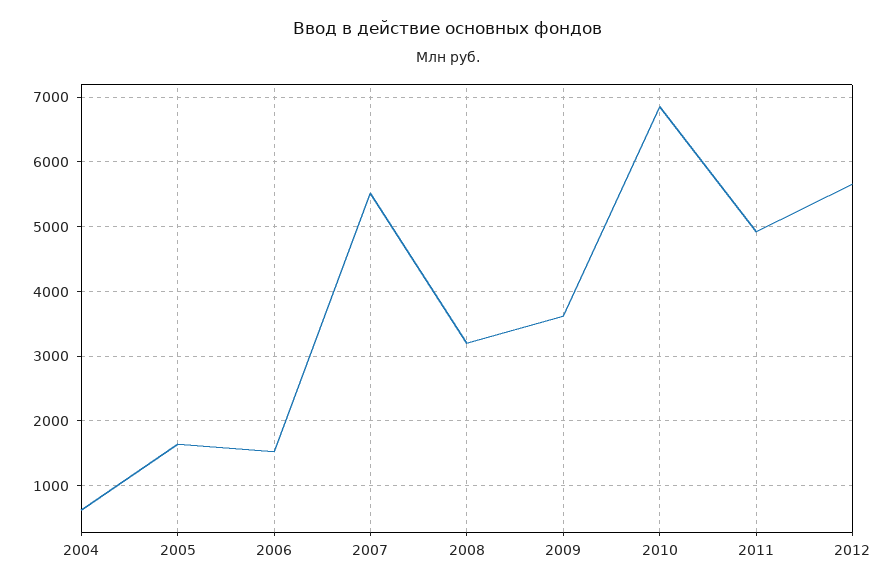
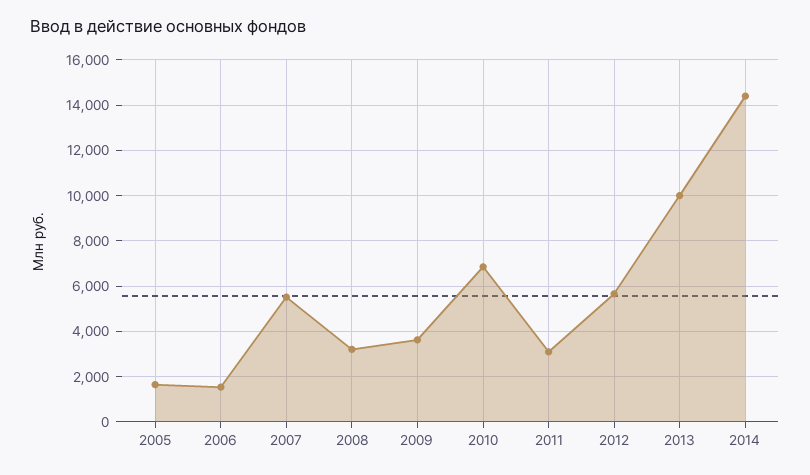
2004: 600 -> none
2011: 4900 -> 3000
2013: none -> 10000
2014: none -> 14500

